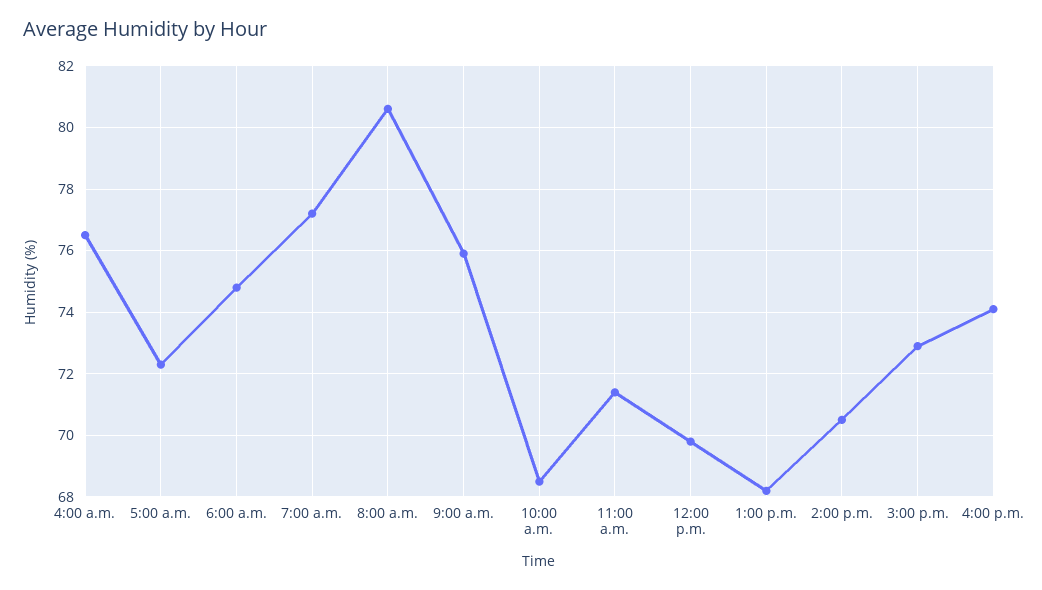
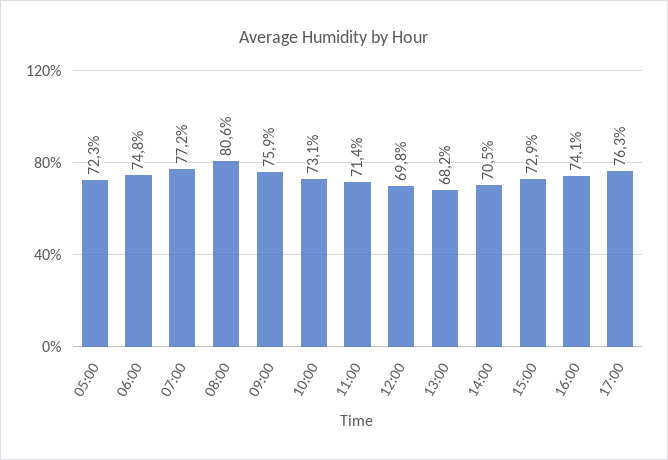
4:00 a.m.: 76.5 -> none
10:00 a.m.: 68.5 -> 73.1
17:00: none -> 76.3

